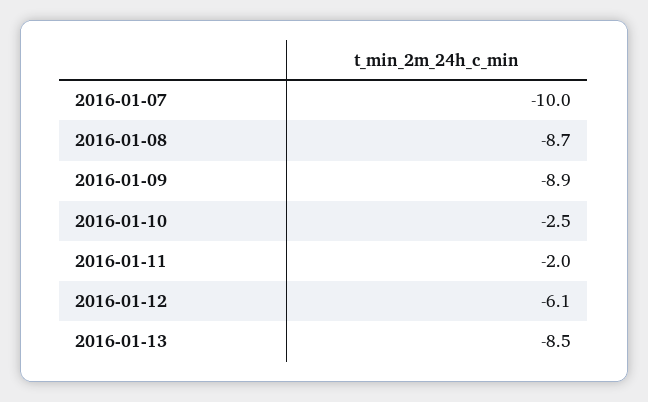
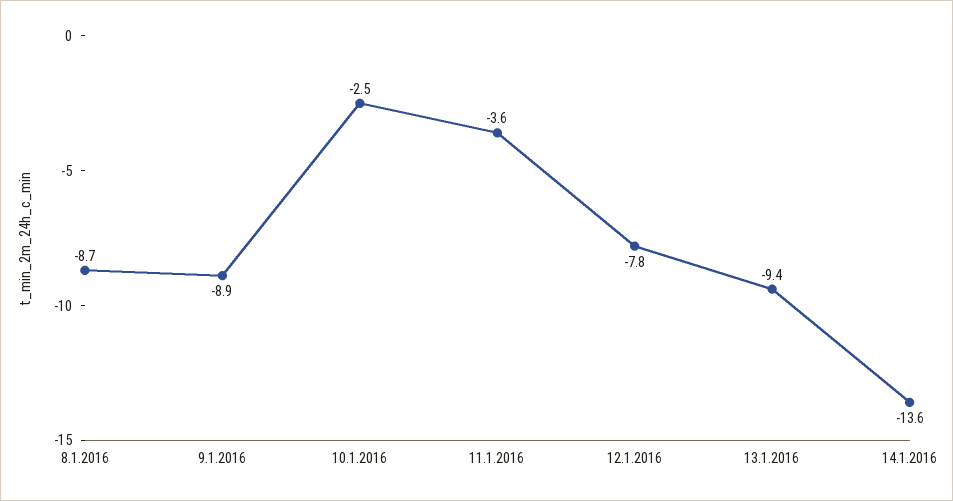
2016-01-07: -10 -> none
2016-01-11: -2 -> -3.6
2016-01-12: -6.1 -> -7.8
2016-01-13: -8.5 -> -9.4
14.1.2016: none -> -13.6

